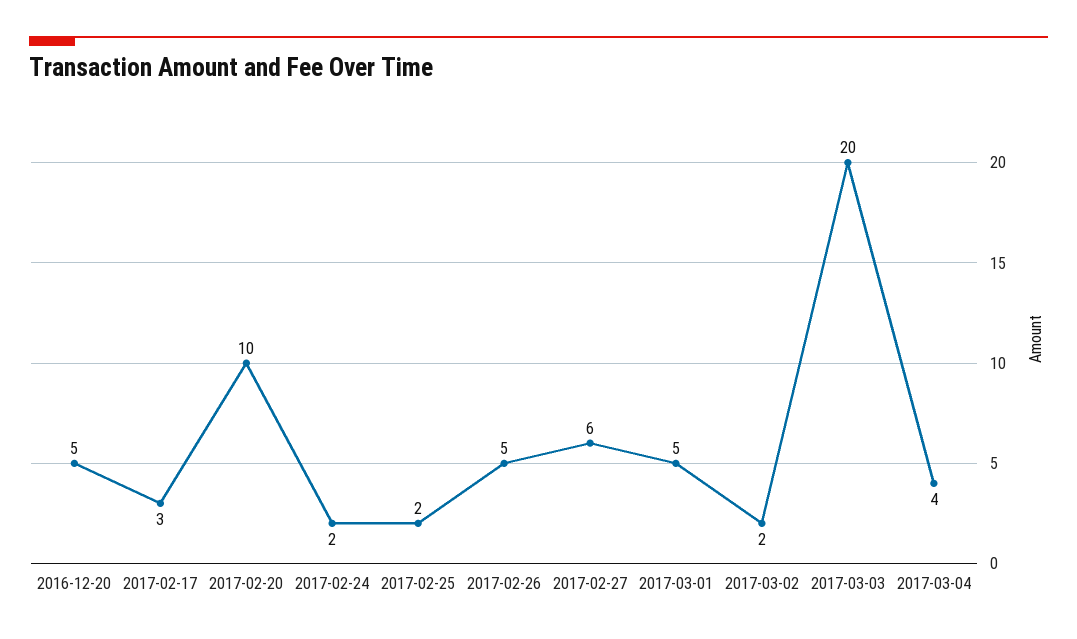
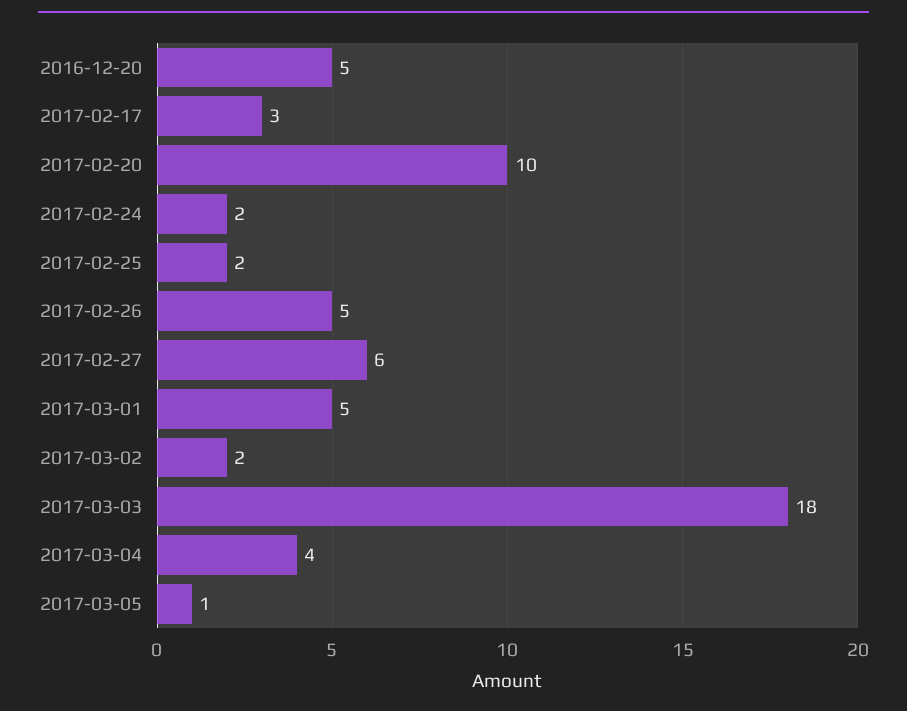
2017-03-03: 20 -> 18
2017-03-05: none -> 1

